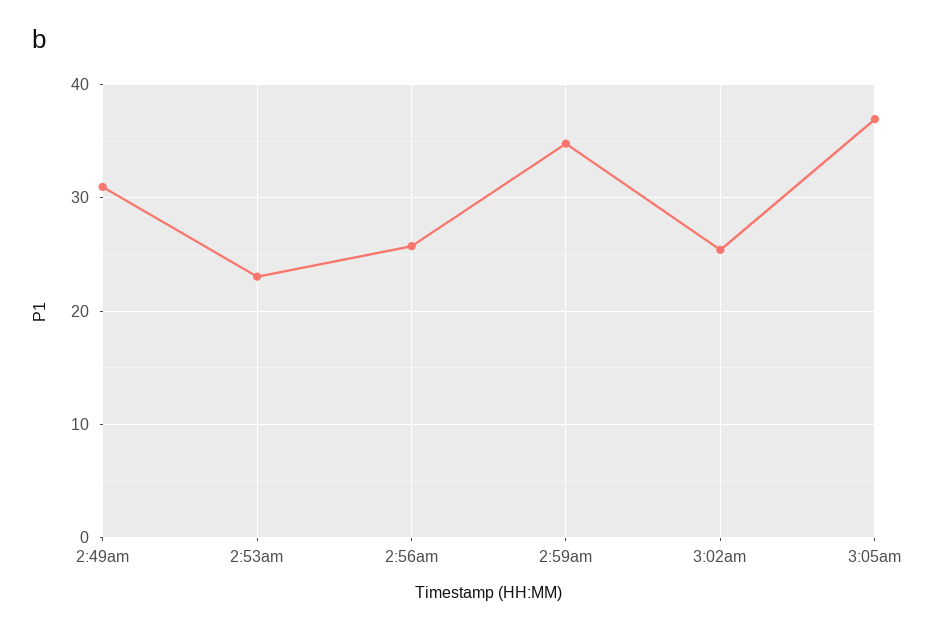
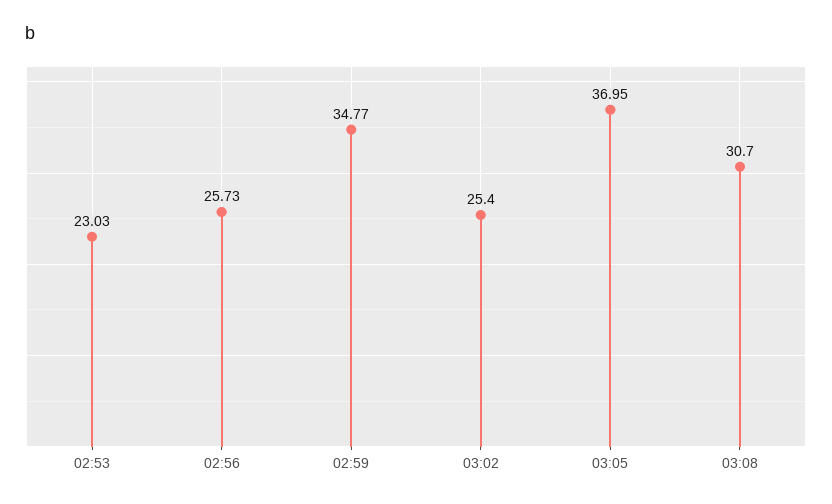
2:49am: 31 -> none
03:08: none -> 30.7

